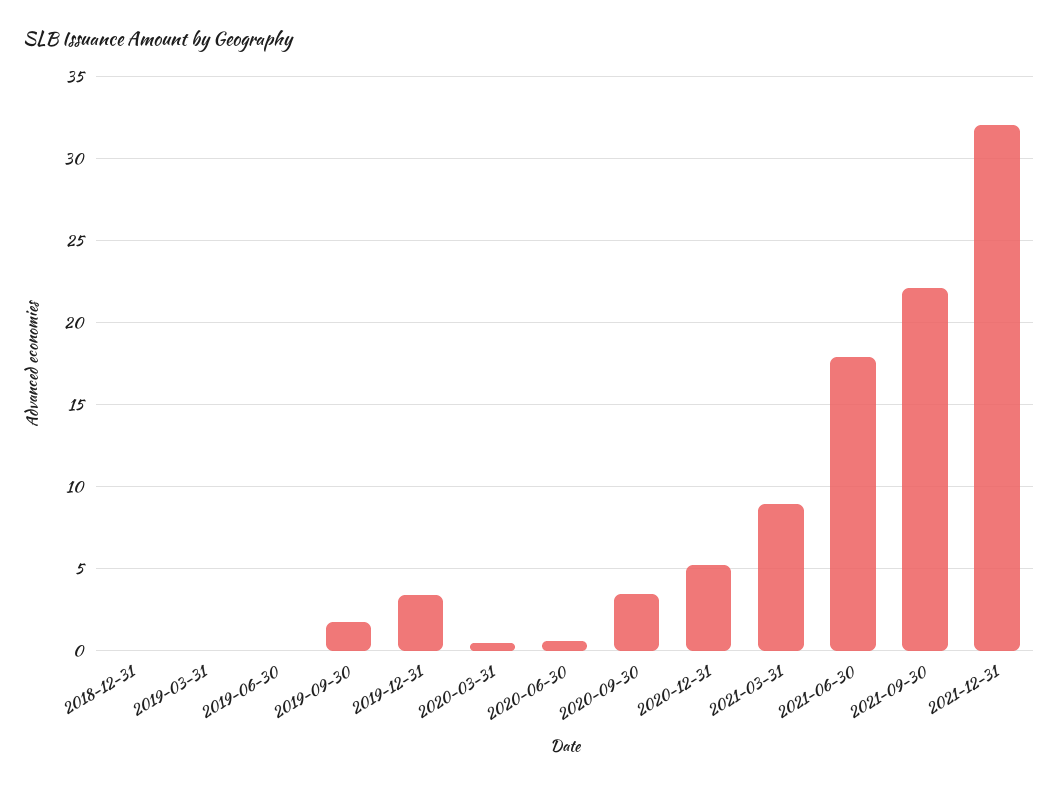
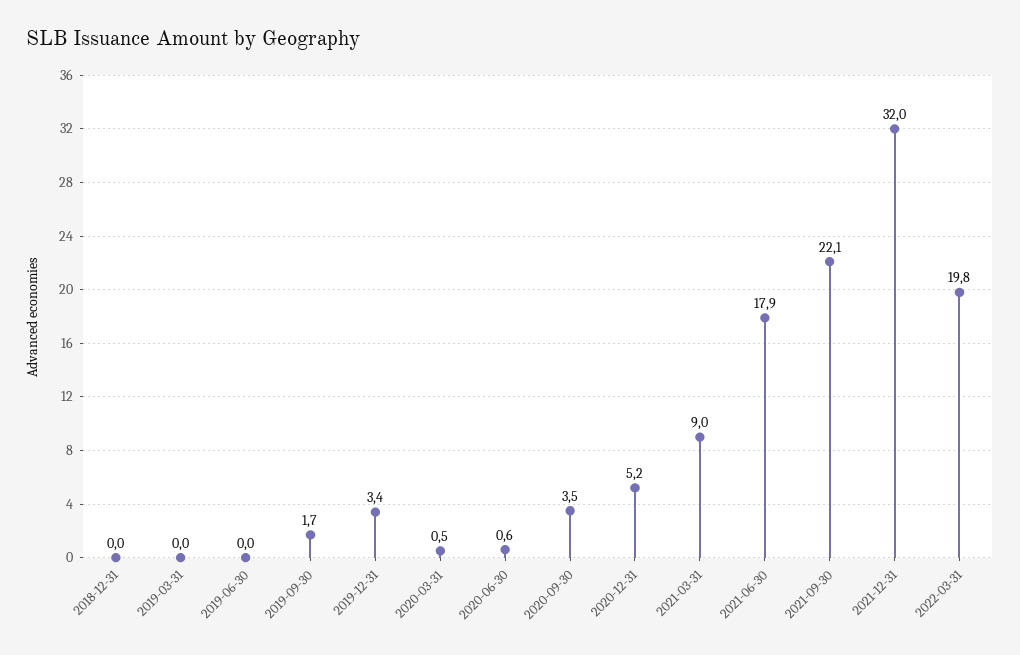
2022-03-31: none -> 19.8

